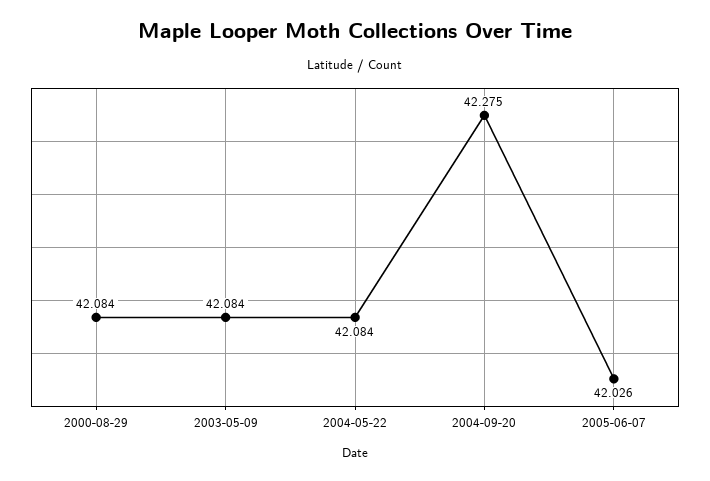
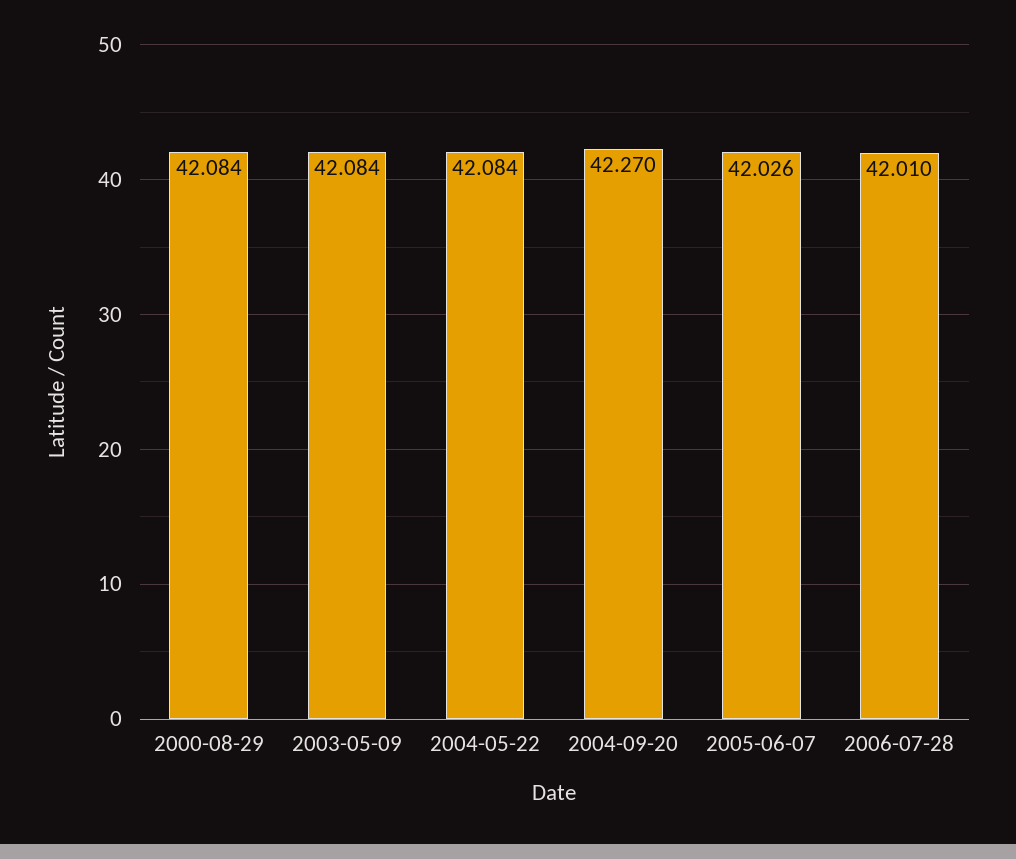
2004-09-20: 42.275 -> 42.27
2006-07-28: none -> 42.01

